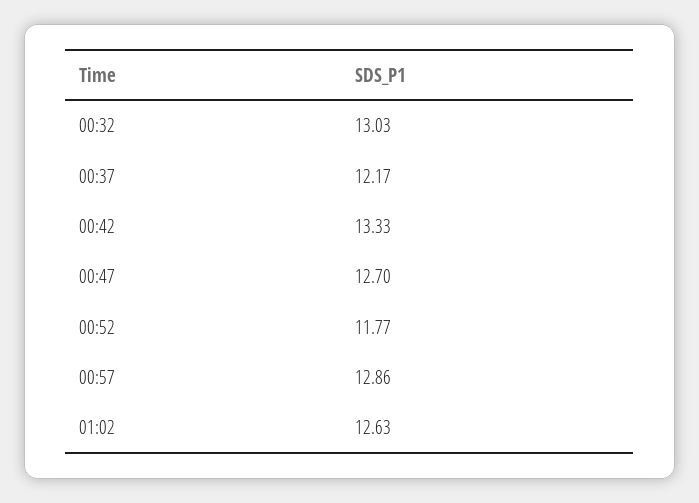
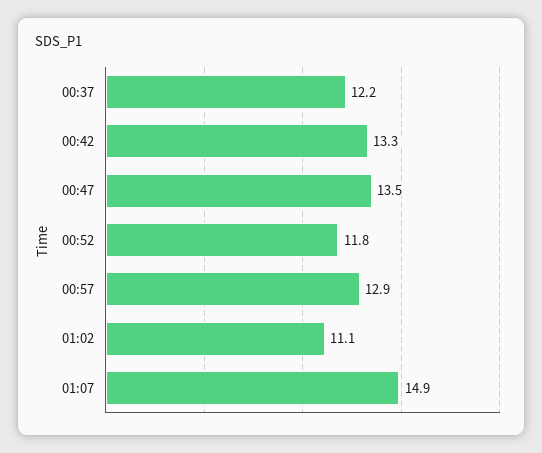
00:32: 13.03 -> none
00:47: 12.7 -> 13.5
01:02: 12.63 -> 11.1
01:07: none -> 14.9

